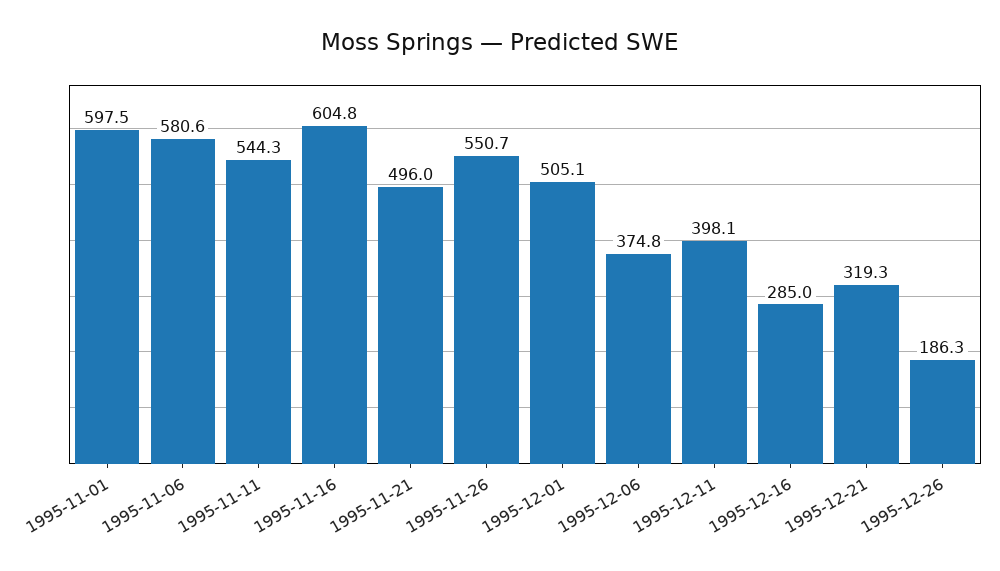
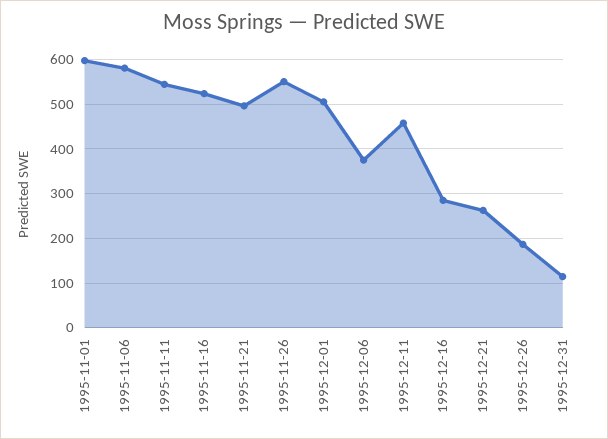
1995-11-16: 604.8 -> 520
1995-12-11: 398.1 -> 460
1995-12-21: 319.3 -> 260
1995-12-31: none -> 120

